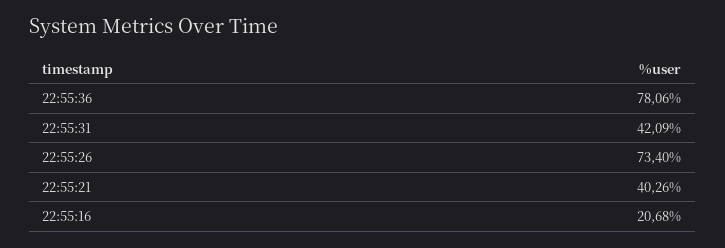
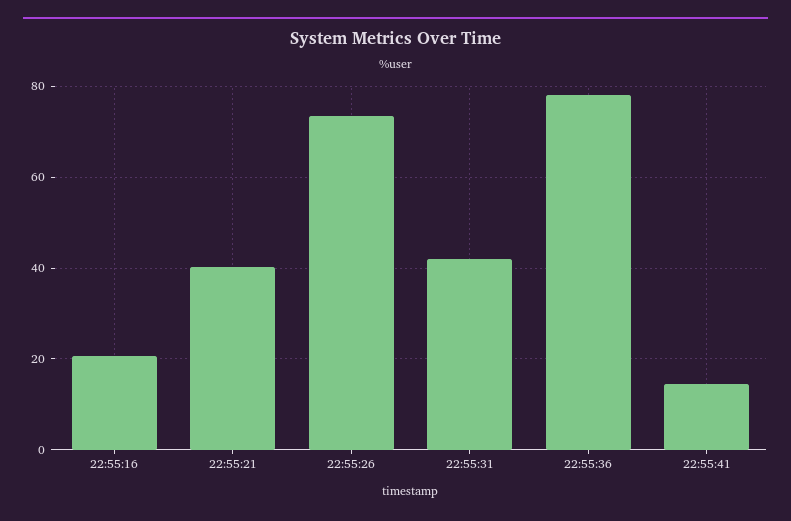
22:55:41: none -> 14

